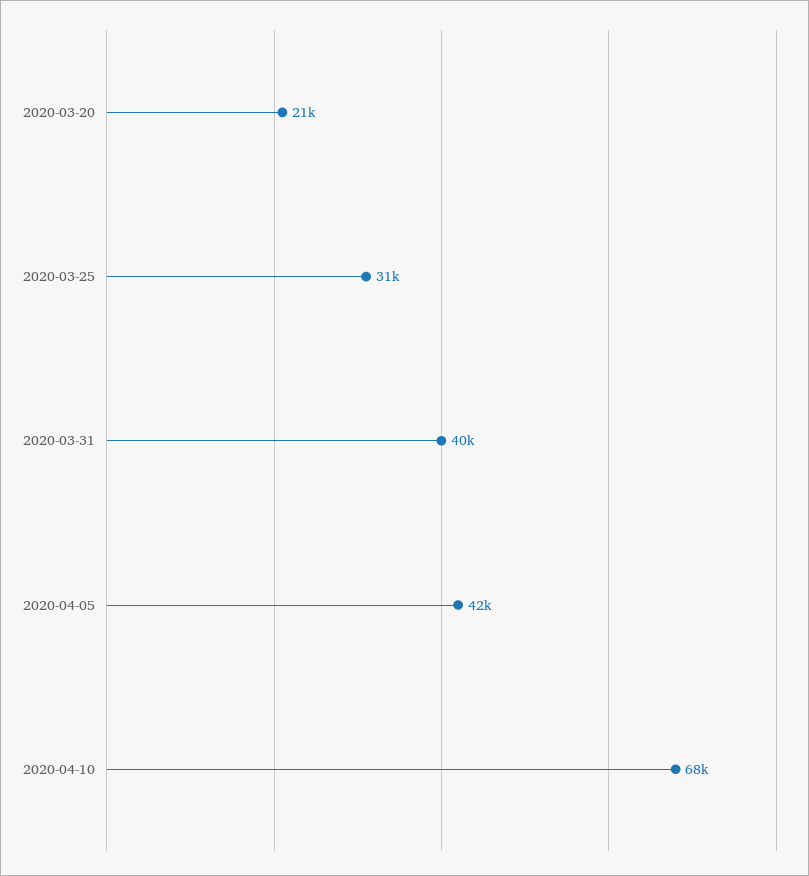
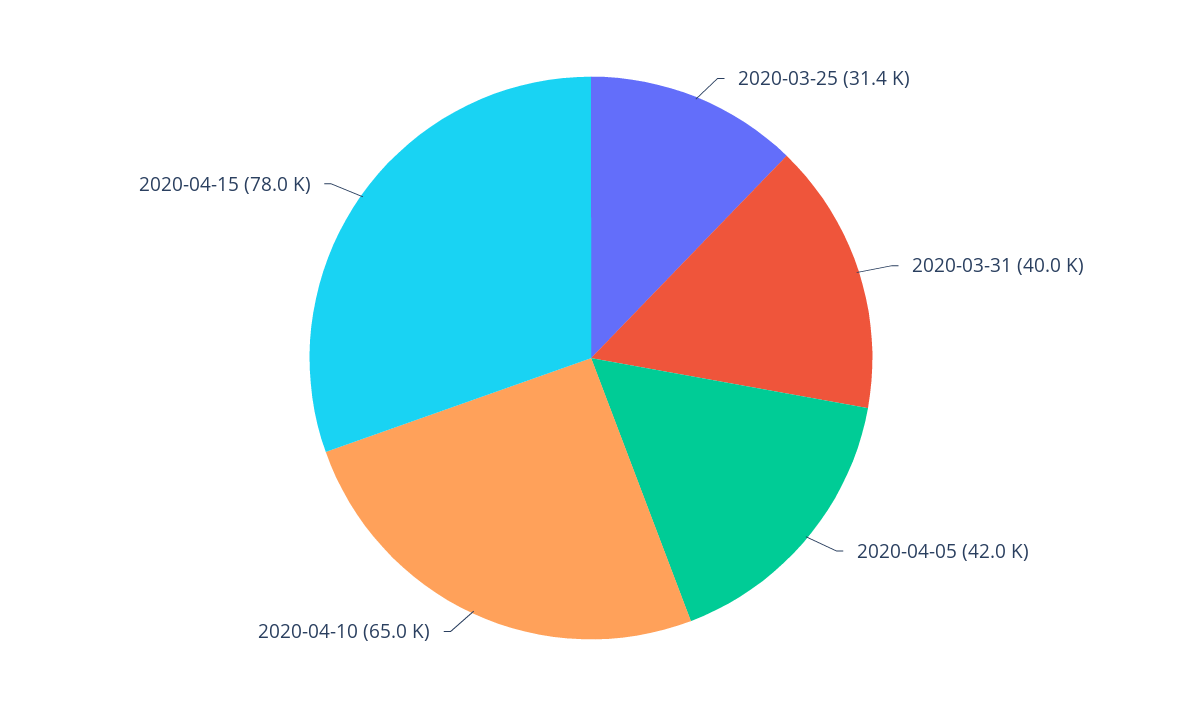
2020-03-20: 21000 -> none
2020-04-10: 68000 -> 65000
2020-04-15: none -> 78000

